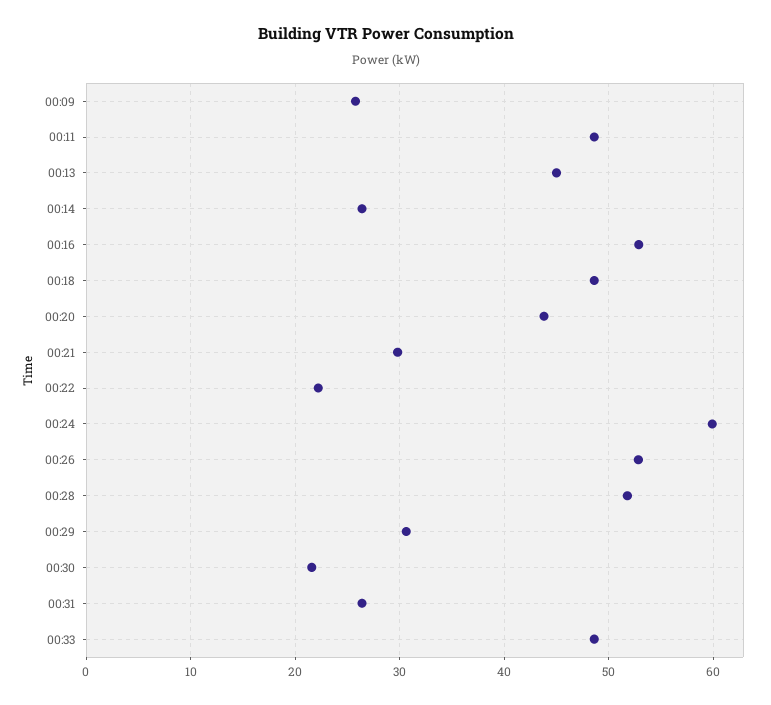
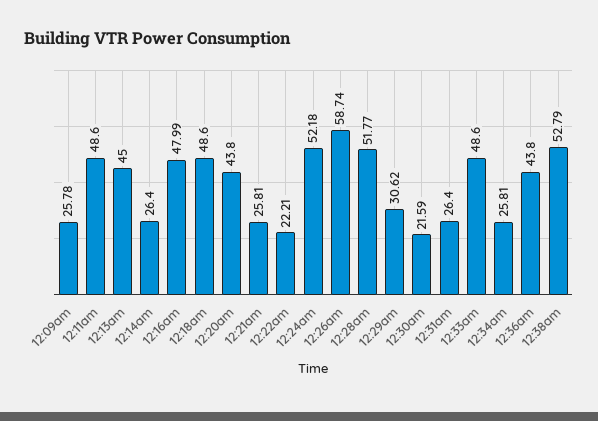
00:16: 53 -> 47.99
00:21: 30 -> 25.81
00:24: 60 -> 52.18
00:26: 53 -> 58.74
12:34am: none -> 25.81
12:36am: none -> 43.8
12:38am: none -> 52.79

